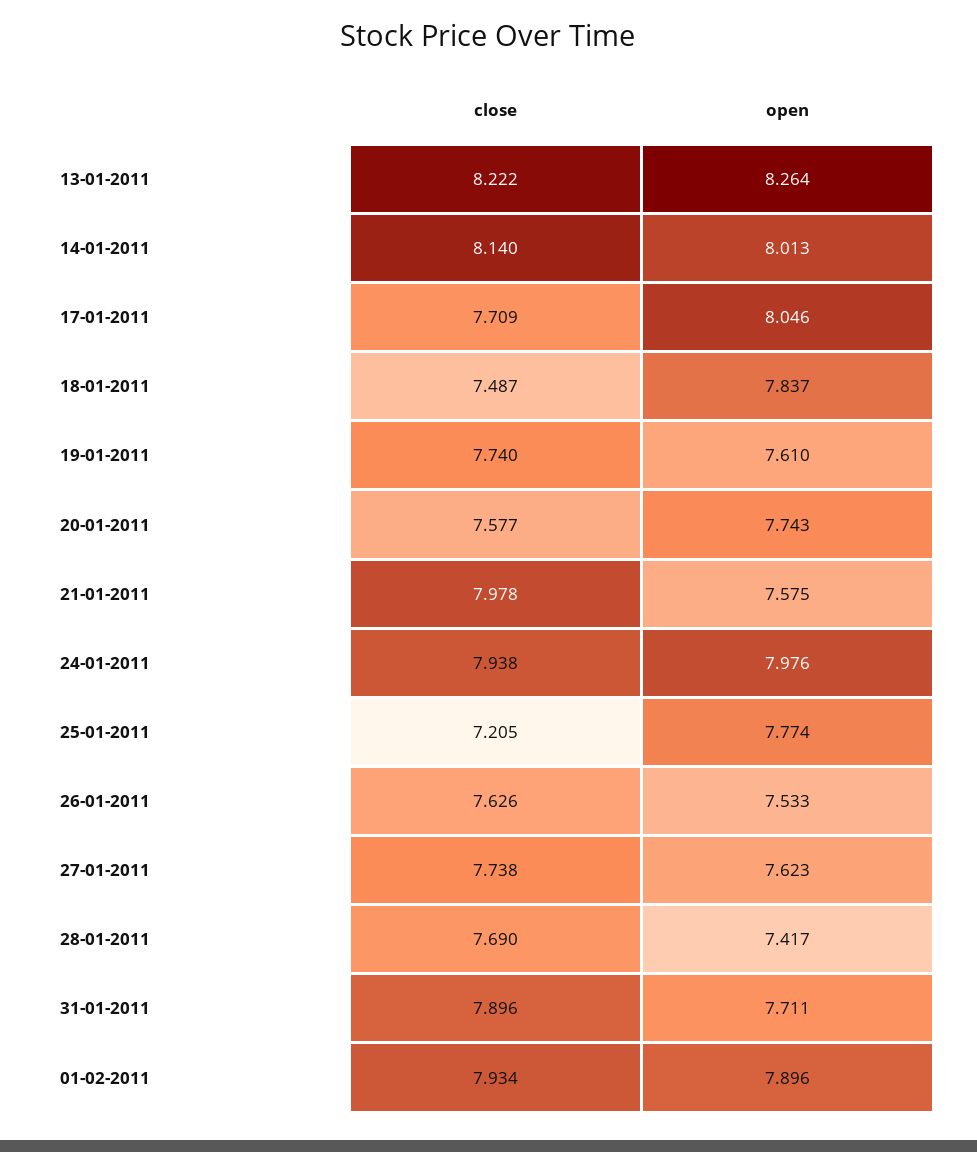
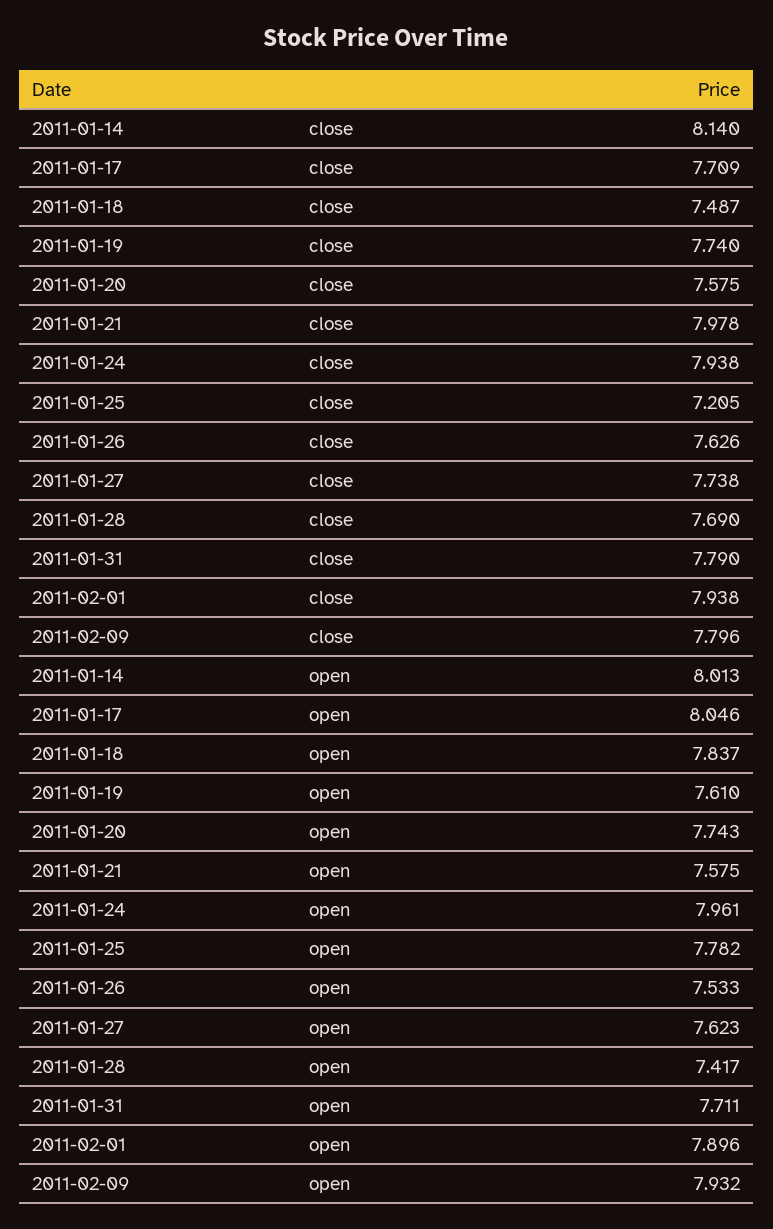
close, 13-01-2011: 8.222 -> none
open, 13-01-2011: 8.264 -> none
close, 20-01-2011: 7.577 -> 7.575
open, 24-01-2011: 7.976 -> 7.961
open, 25-01-2011: 7.774 -> 7.782
close, 31-01-2011: 7.896 -> 7.79
close, 01-02-2011: 7.934 -> 7.938
close, 2011-02-09: none -> 7.796
open, 2011-02-09: none -> 7.932

